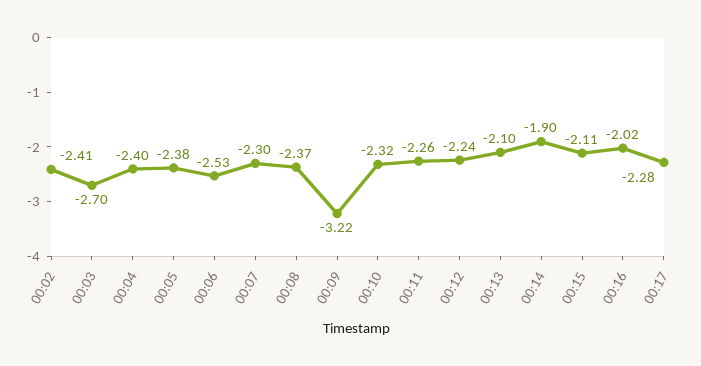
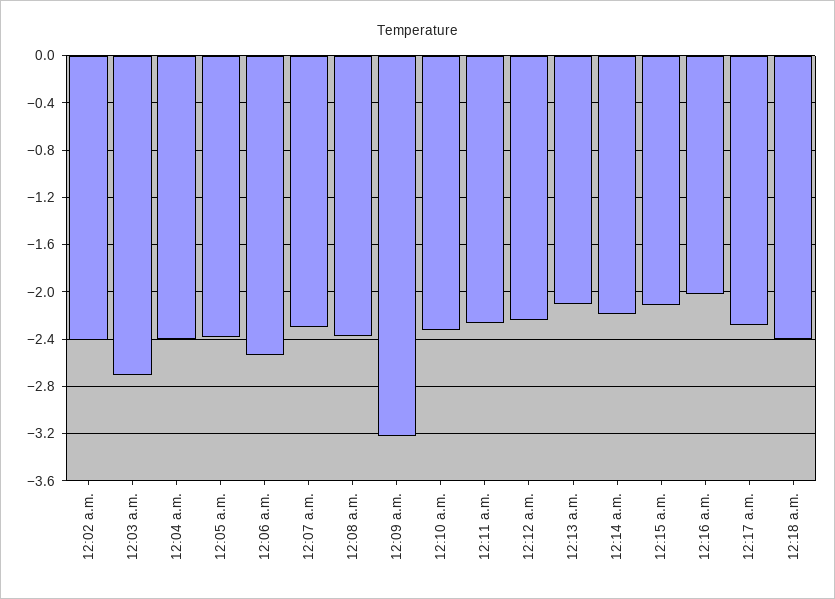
00:14: -1.9 -> -2.2
12:18 a.m.: none -> -2.4

